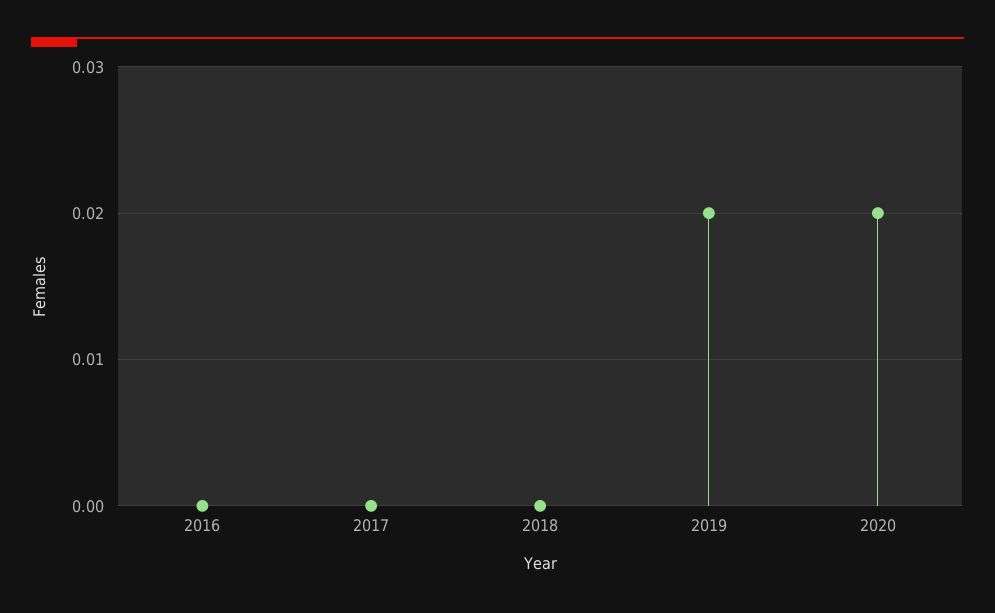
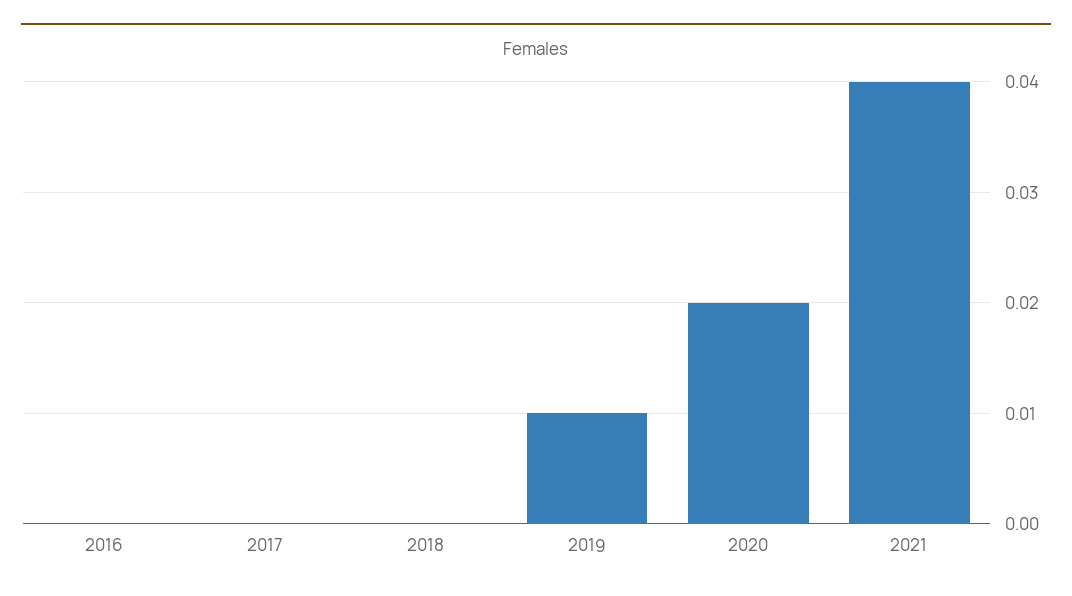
2019: 0.02 -> 0.01
2021: none -> 0.04

